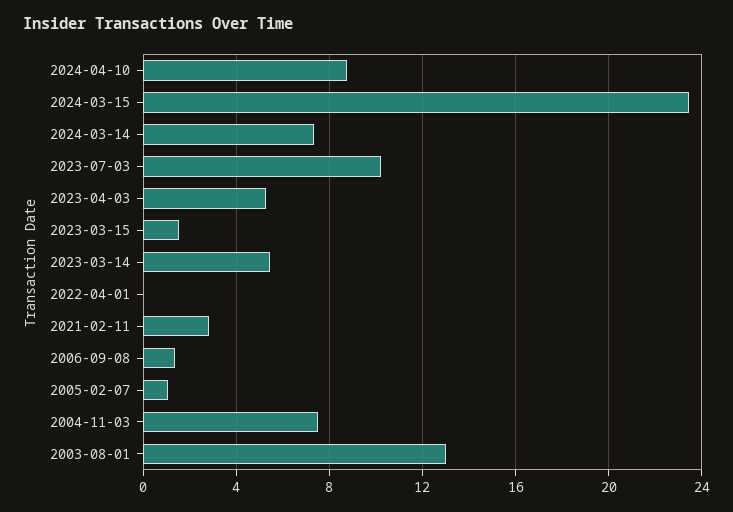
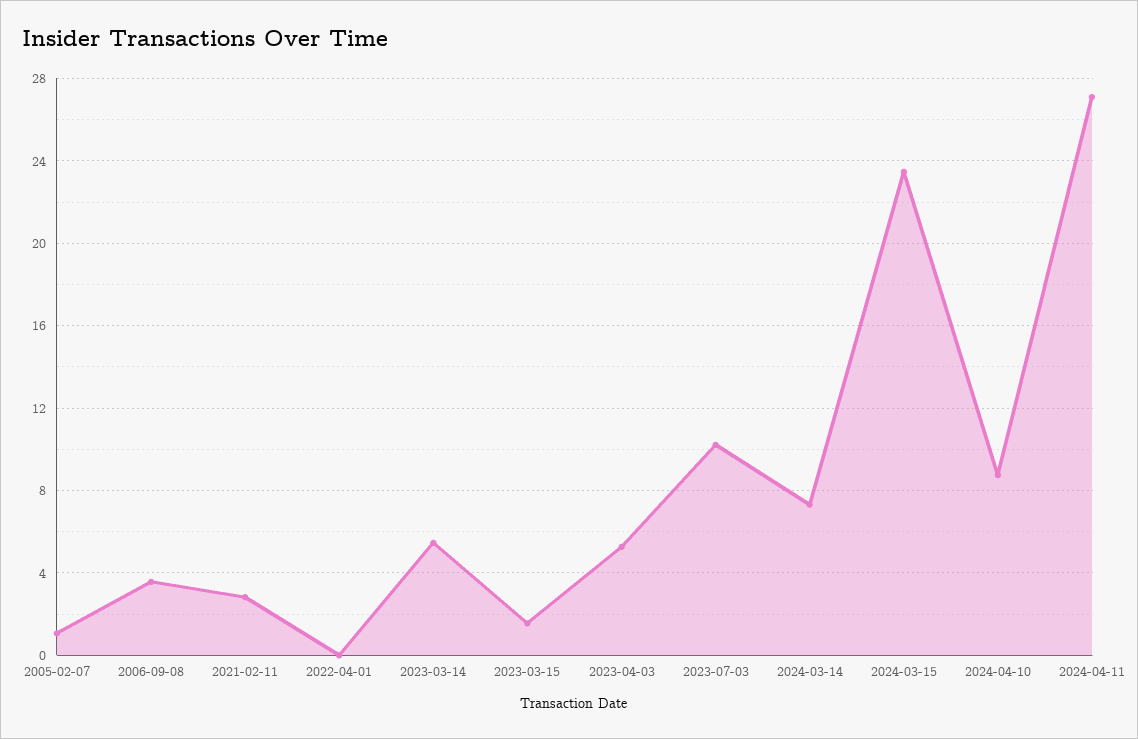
2006-09-08: 1.5 -> 3.5
2004-11-03: 7.5 -> none
2003-08-01: 13 -> none
2024-04-11: none -> 27

